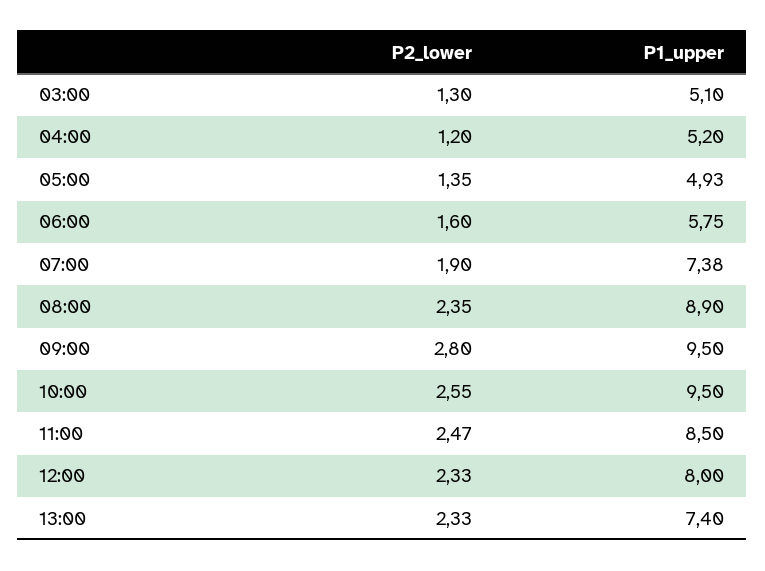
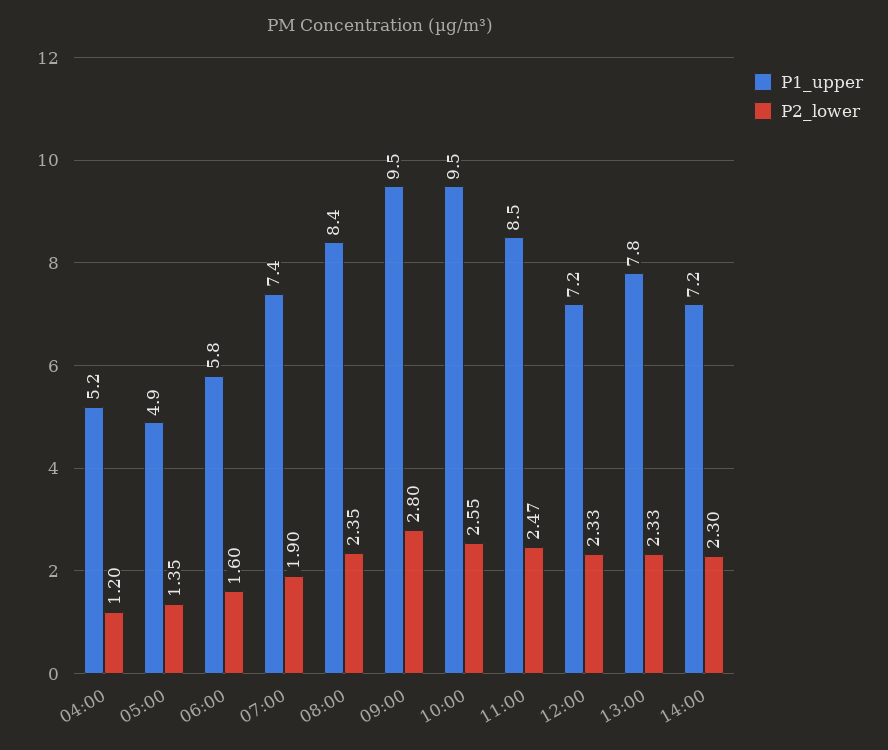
P2_lower, 03:00: 1.3 -> none
P1_upper, 03:00: 5.1 -> none
P1_upper, 08:00: 8.9 -> 8.4
P1_upper, 12:00: 8 -> 7.2
P1_upper, 13:00: 7.4 -> 7.8
P1_upper, 14:00: none -> 7.2
P2_lower, 14:00: none -> 2.3

